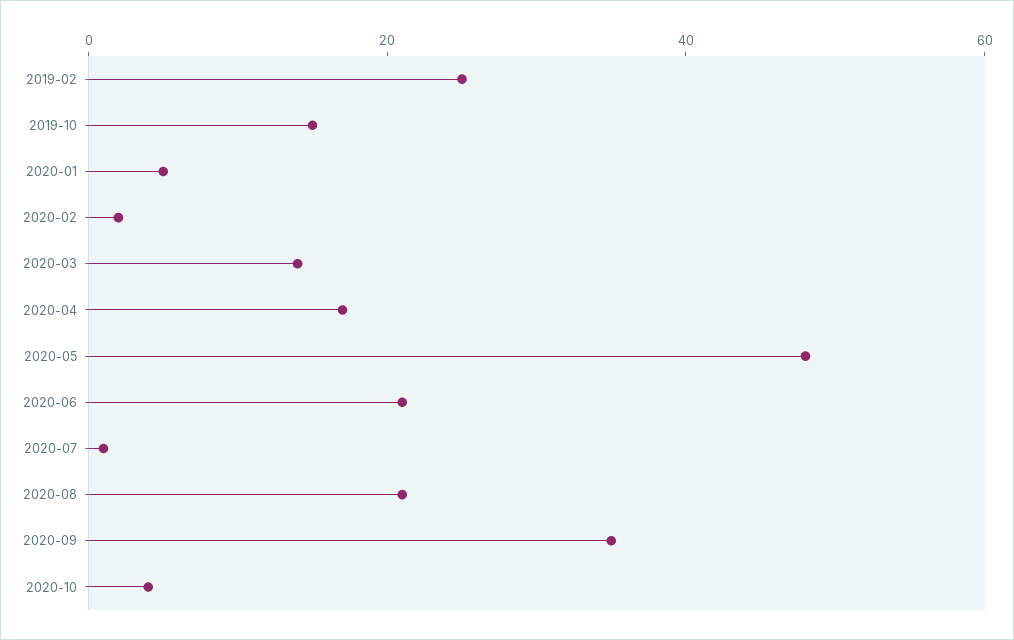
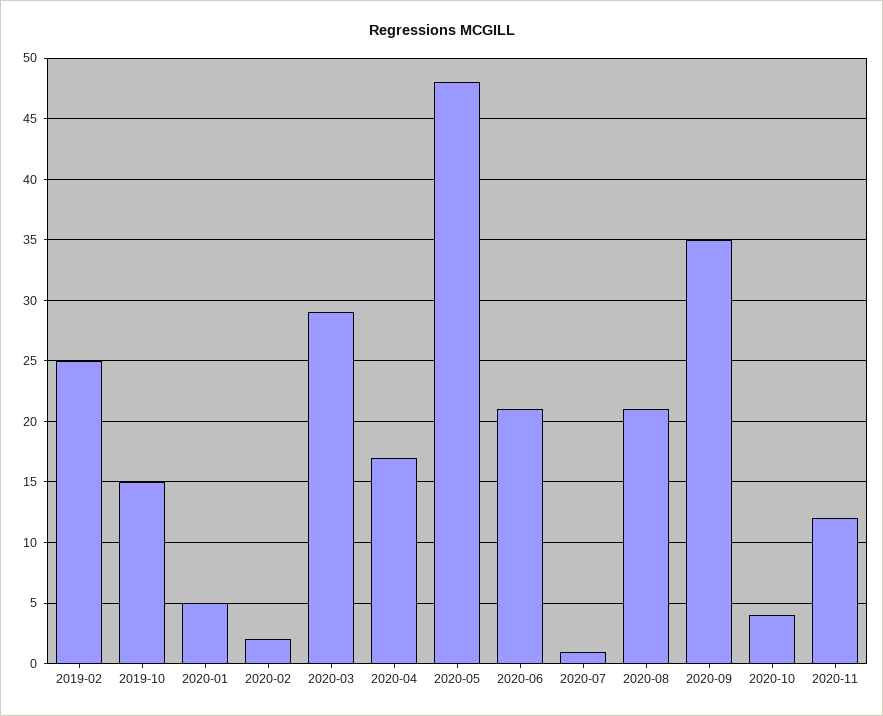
2020-03: 15 -> 29
2020-11: none -> 12

